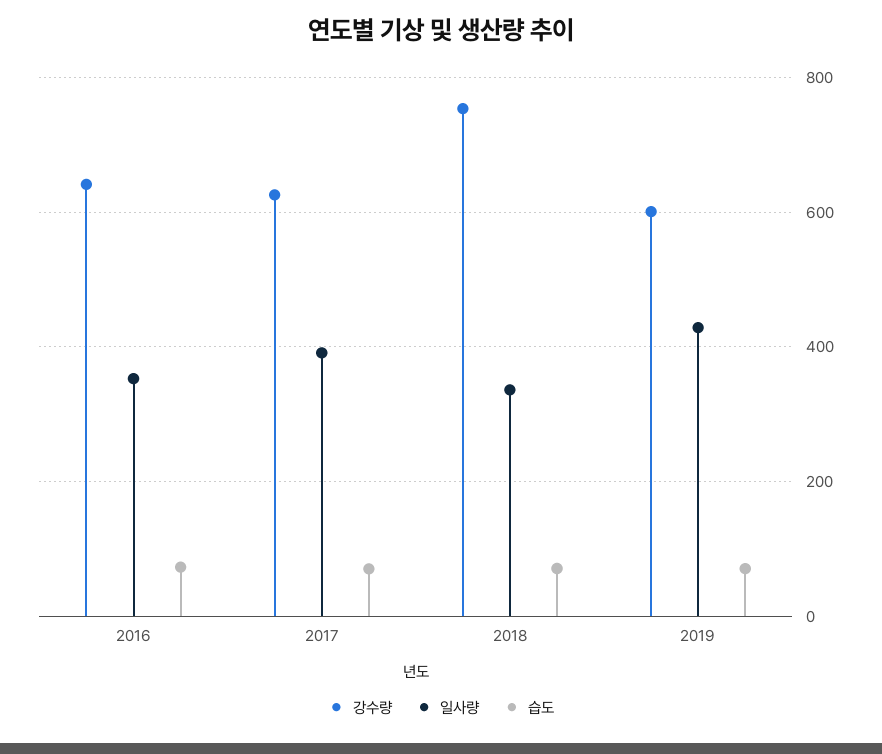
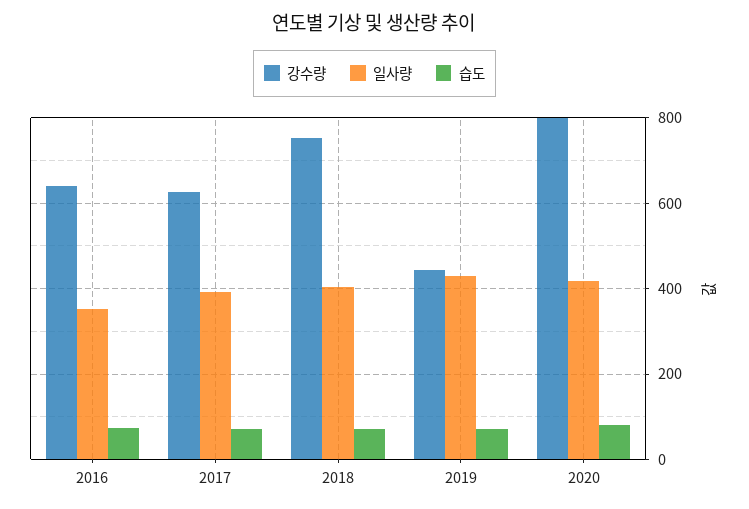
일사량, 2018: 340 -> 400
강수량, 2019: 600 -> 440
강수량, 2020: none -> 800
일사량, 2020: none -> 420
습도, 2020: none -> 80

